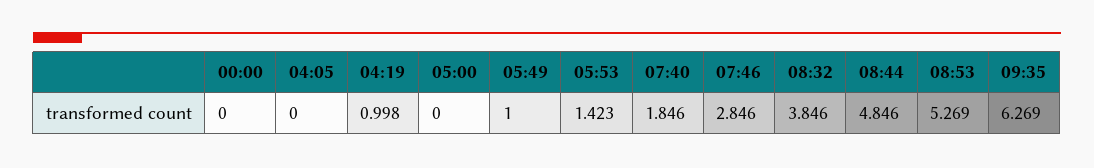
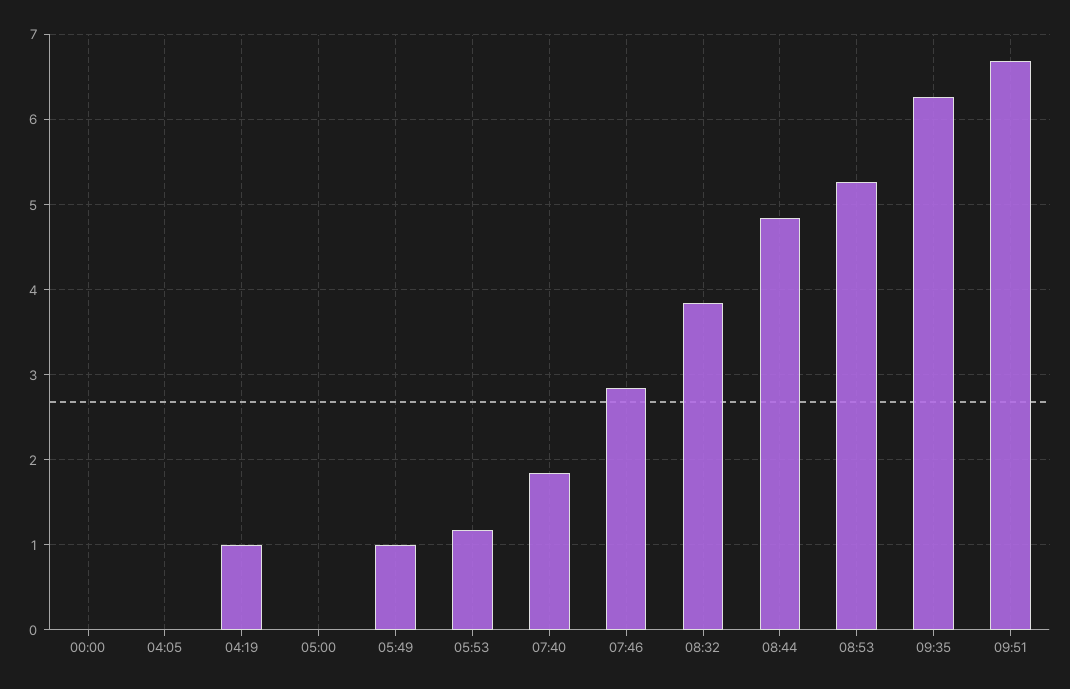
05:53: 1.423 -> 1.2
09:51: none -> 6.7

